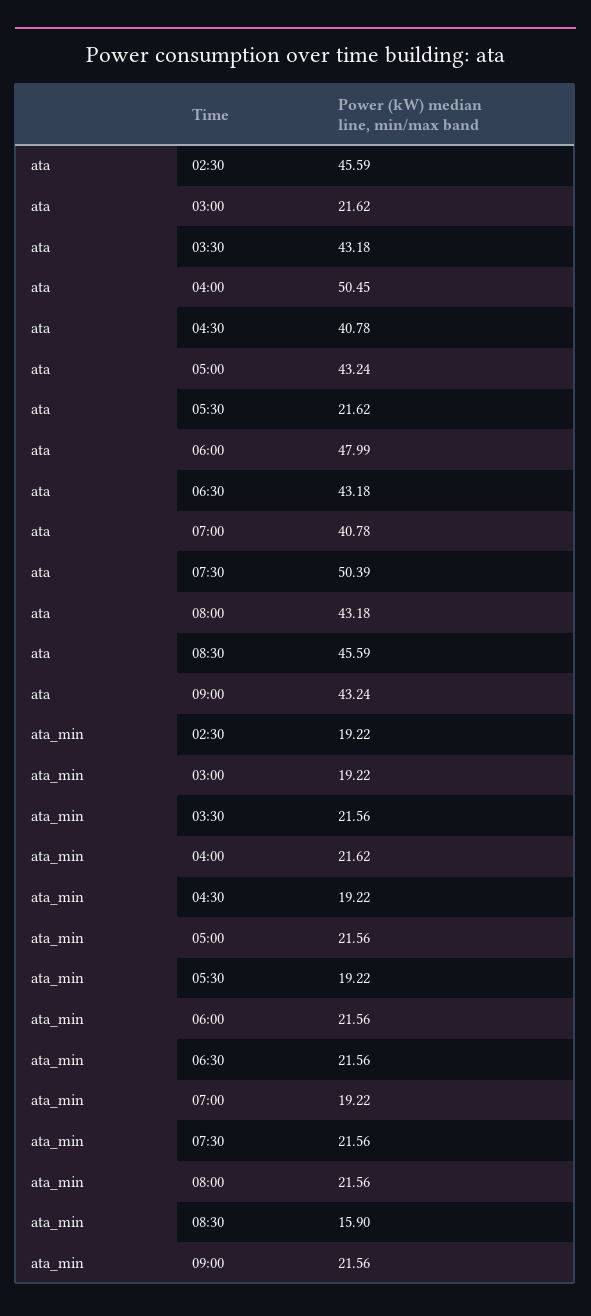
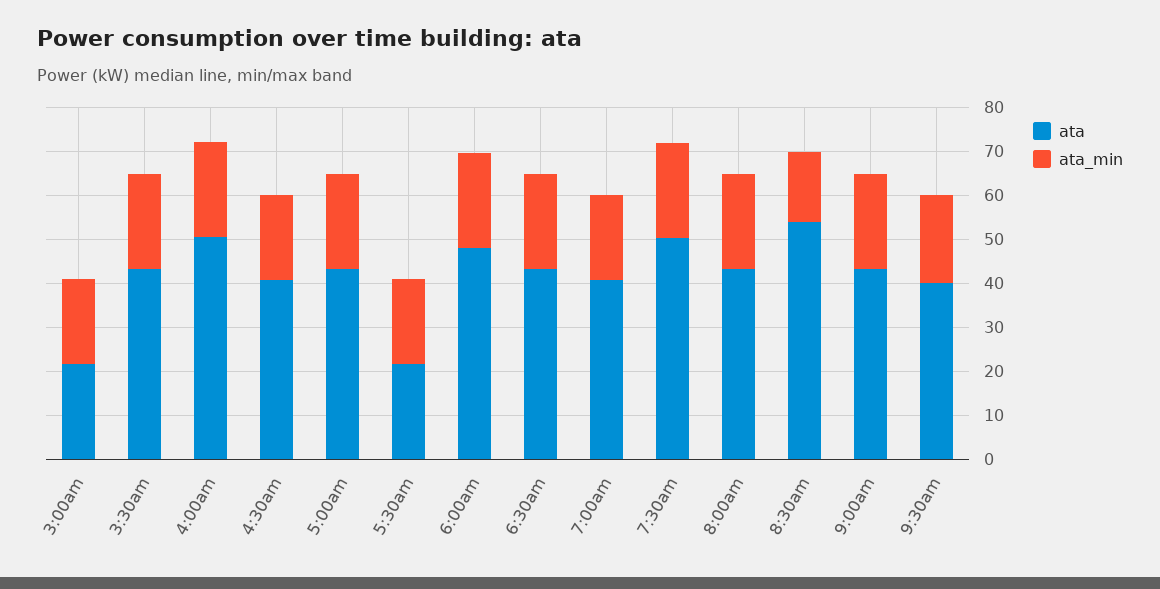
ata, 02:30: 45.59 -> none
ata, 08:30: 45.59 -> 54
ata_min, 02:30: 19.22 -> none
ata, 9:30am: none -> 40
ata_min, 9:30am: none -> 20

